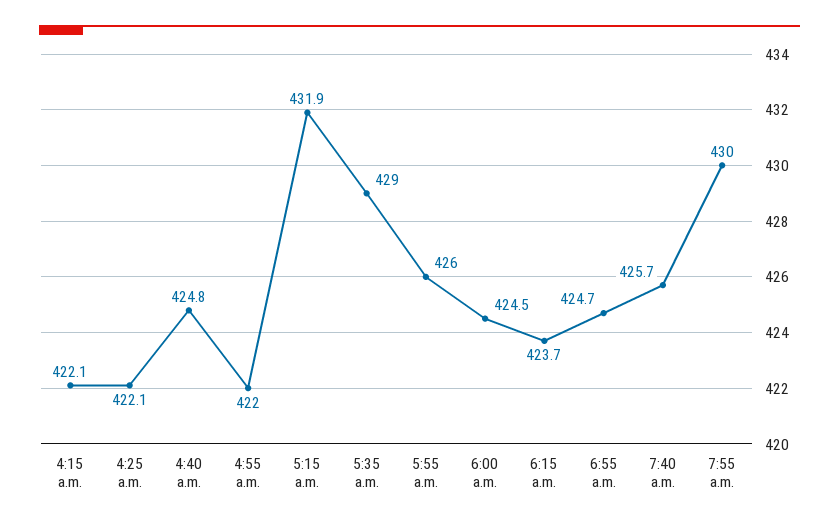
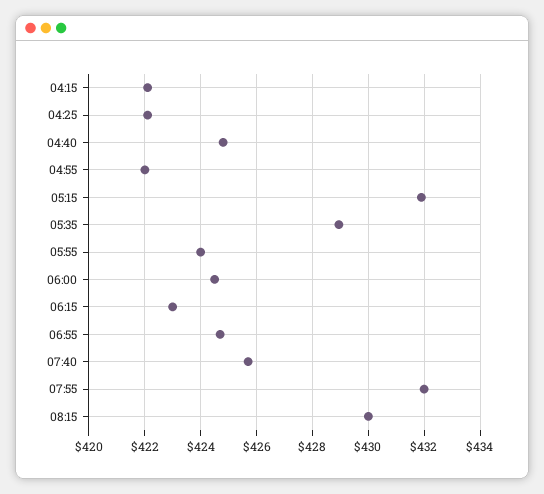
5:55 a.m.: 426 -> 424
6:15 a.m.: 423.7 -> 423
7:55 a.m.: 430 -> 432
08:15: none -> 430

